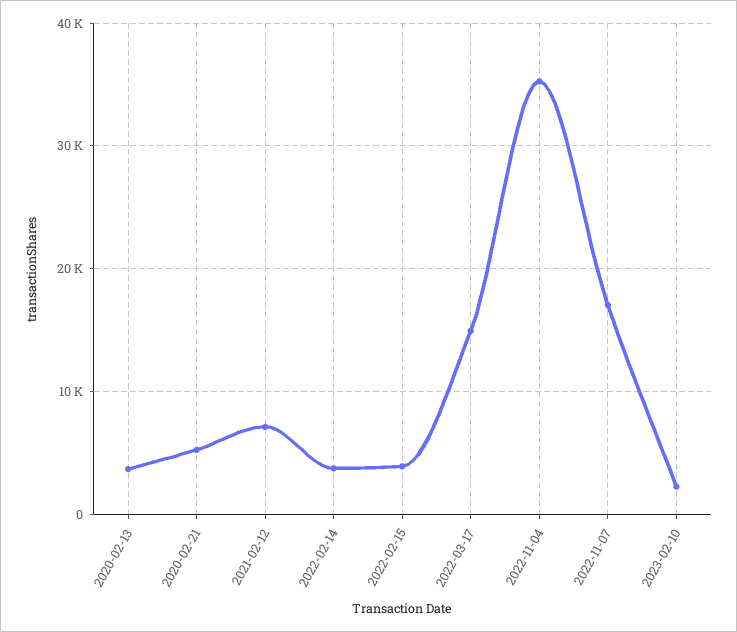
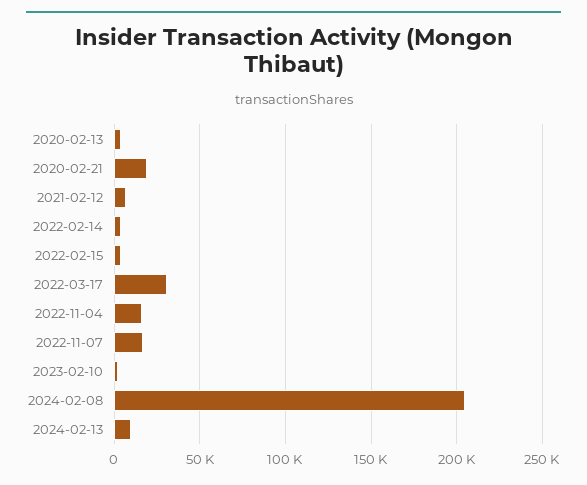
2020-02-21: 5000 -> 20000
2022-03-17: 15000 -> 30000
2022-11-04: 35000 -> 15000
2024-02-08: none -> 205000
2024-02-13: none -> 10000

